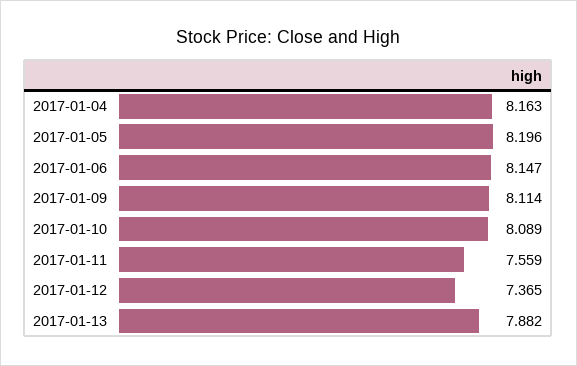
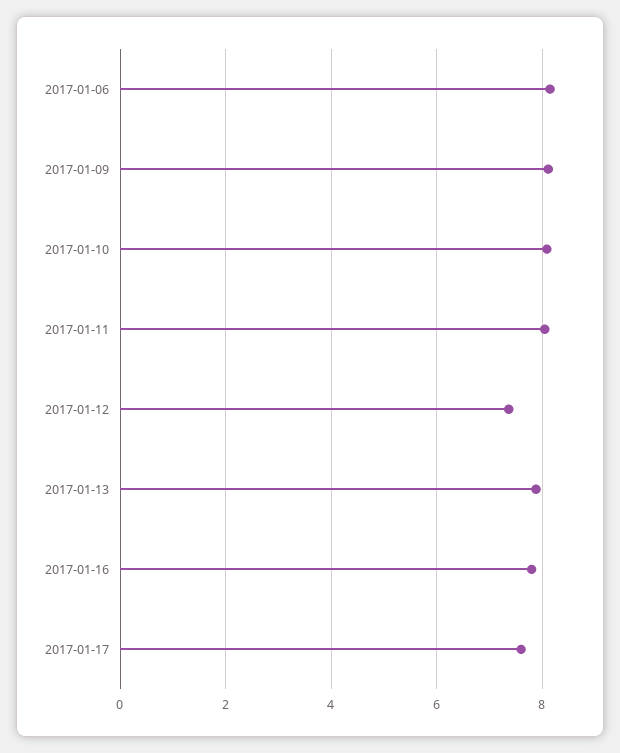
2017-01-04: 8.163 -> none
2017-01-05: 8.196 -> none
2017-01-11: 7.559 -> 8
2017-01-16: none -> 7.8
2017-01-17: none -> 7.6

